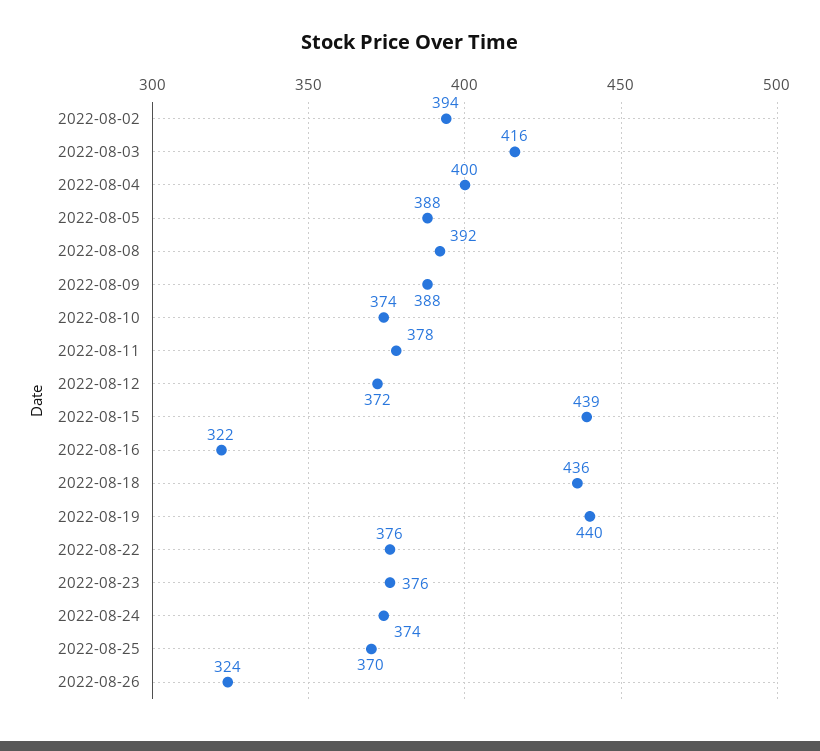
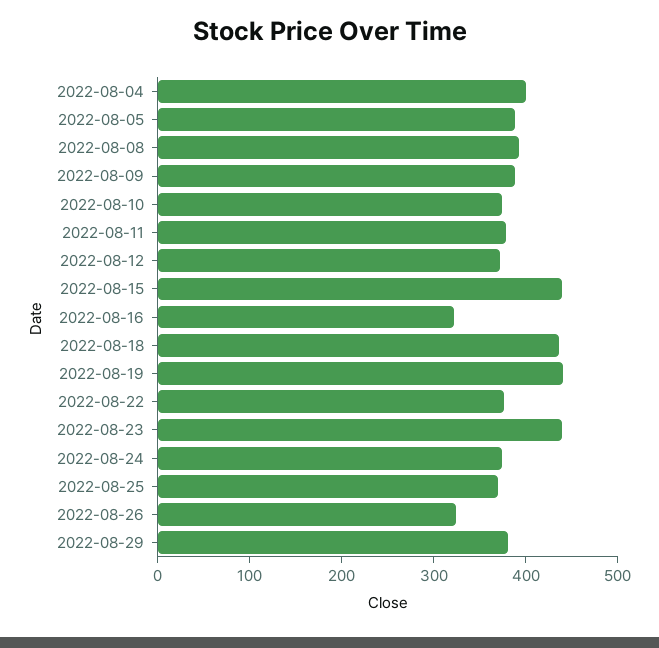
2022-08-02: 394 -> none
2022-08-03: 416 -> none
2022-08-23: 376 -> 440
2022-08-29: none -> 380

